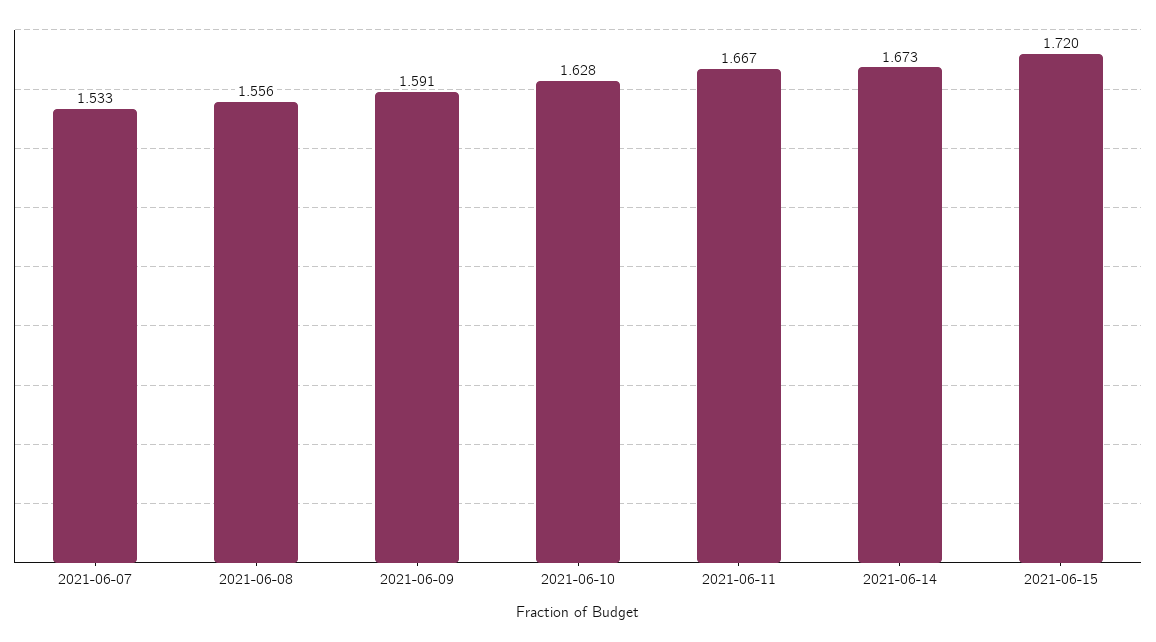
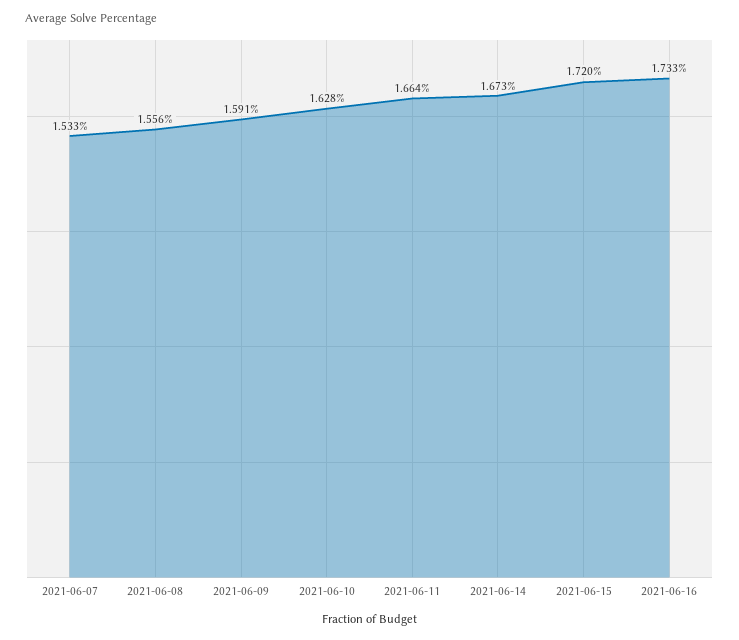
2021-06-11: 1.667 -> 1.664
2021-06-16: none -> 1.733

